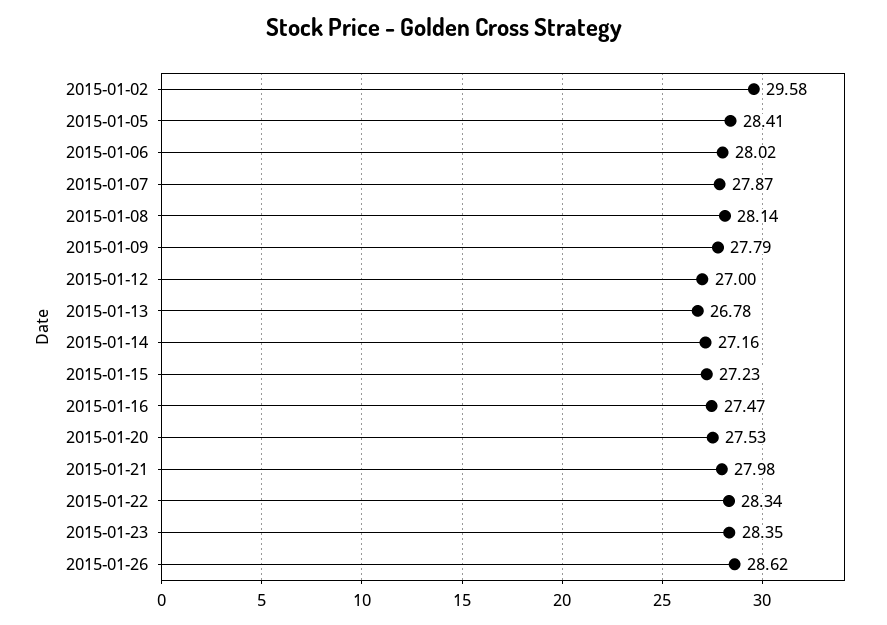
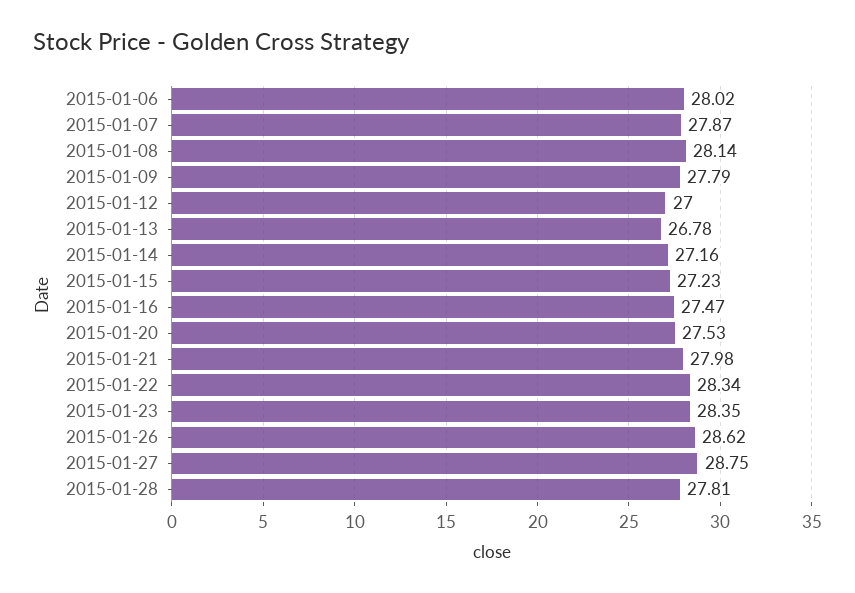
2015-01-02: 29.58 -> none
2015-01-05: 28.41 -> none
2015-01-27: none -> 28.75
2015-01-28: none -> 27.81

